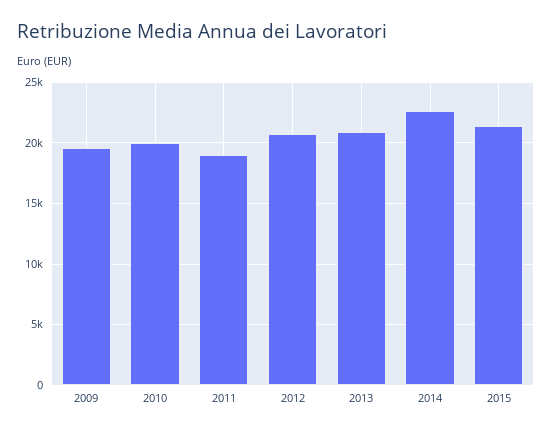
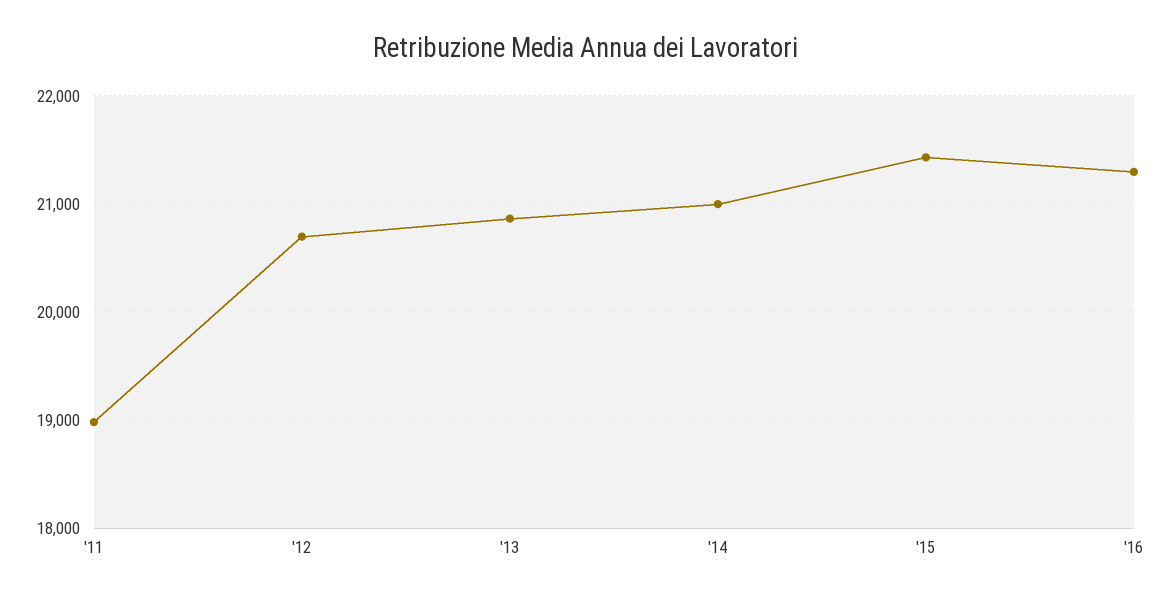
2009: 19500 -> none
2010: 20000 -> none
2014: 22500 -> 21000
'16: none -> 21300

